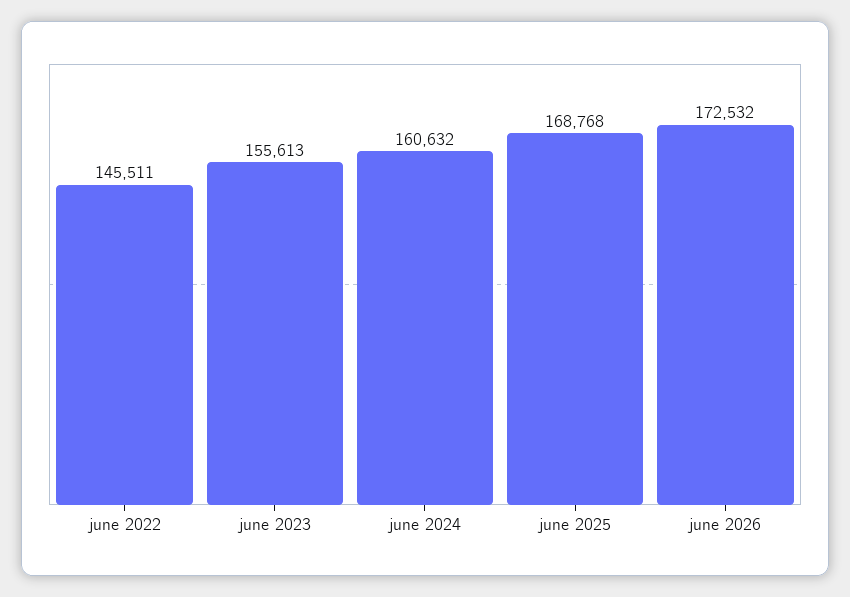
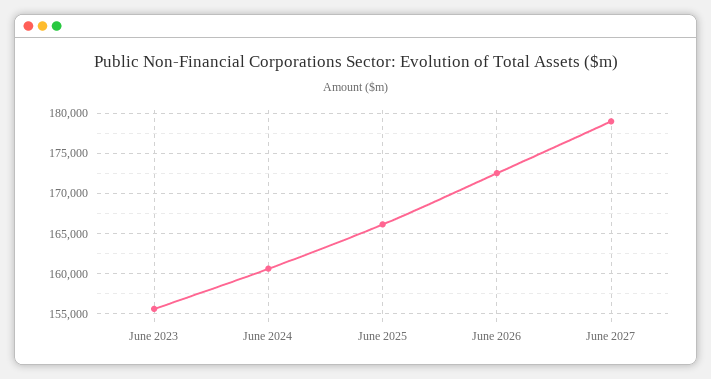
june 2022: 145511 -> none
june 2025: 168768 -> 166000
June 2027: none -> 179000

